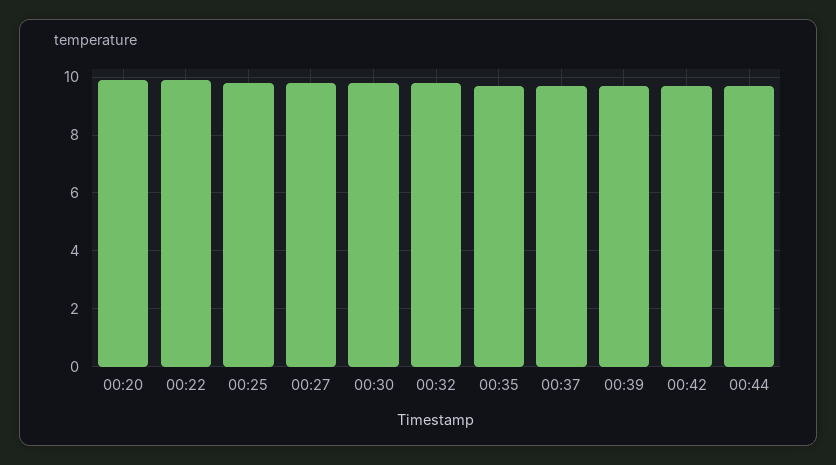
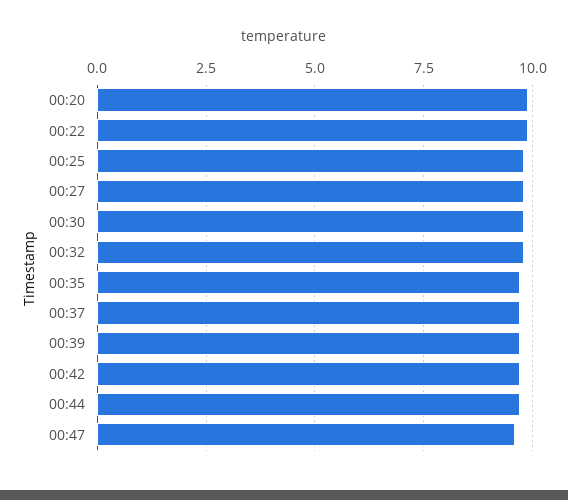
00:47: none -> 9.5

